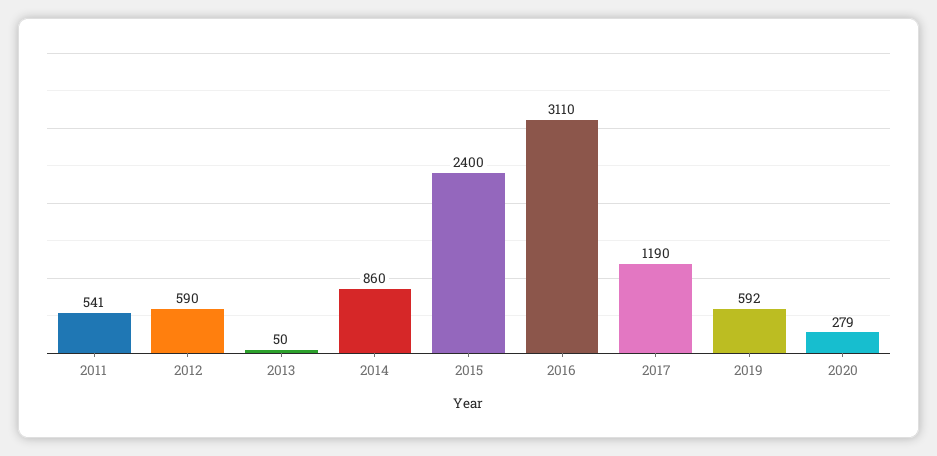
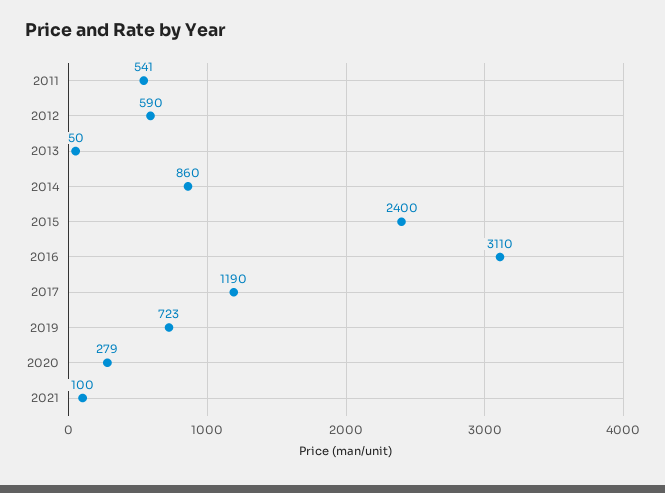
2019: 592 -> 723
2021: none -> 100

